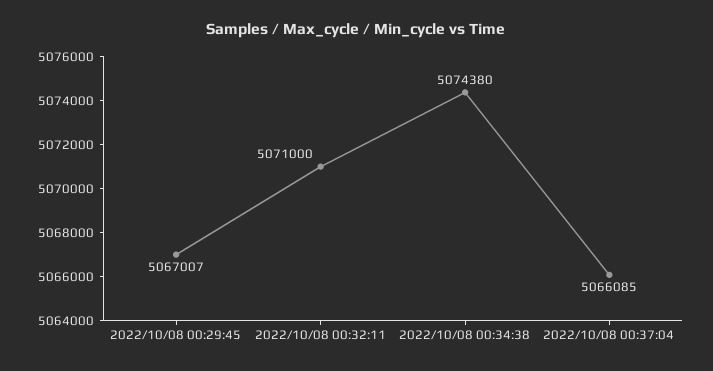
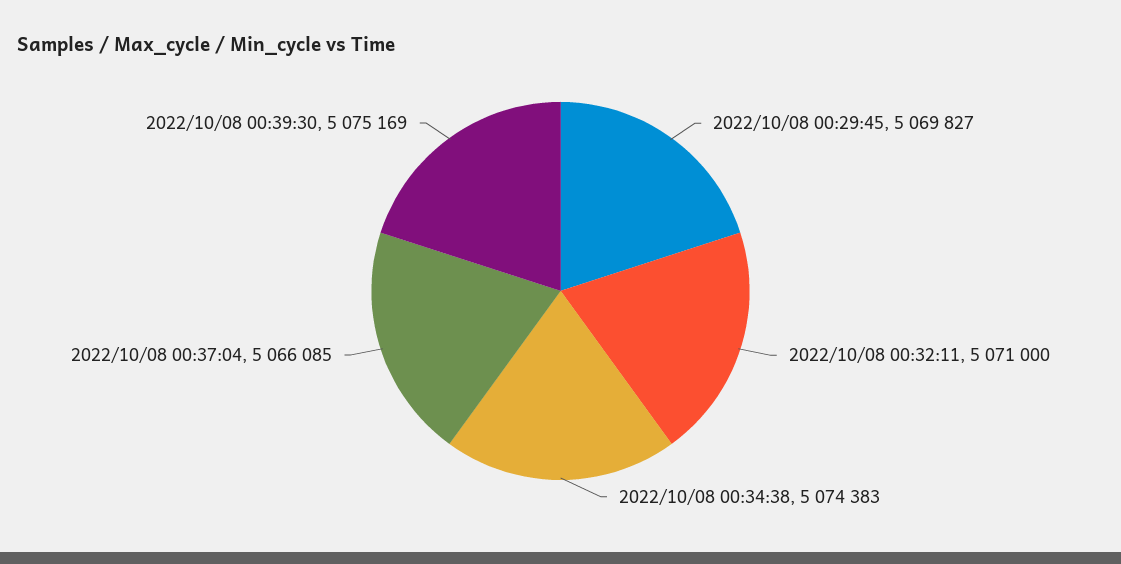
2022/10/08 00:29:45: 5067007 -> 5069827
2022/10/08 00:34:38: 5074380 -> 5074383
2022/10/08 00:39:30: none -> 5075169

